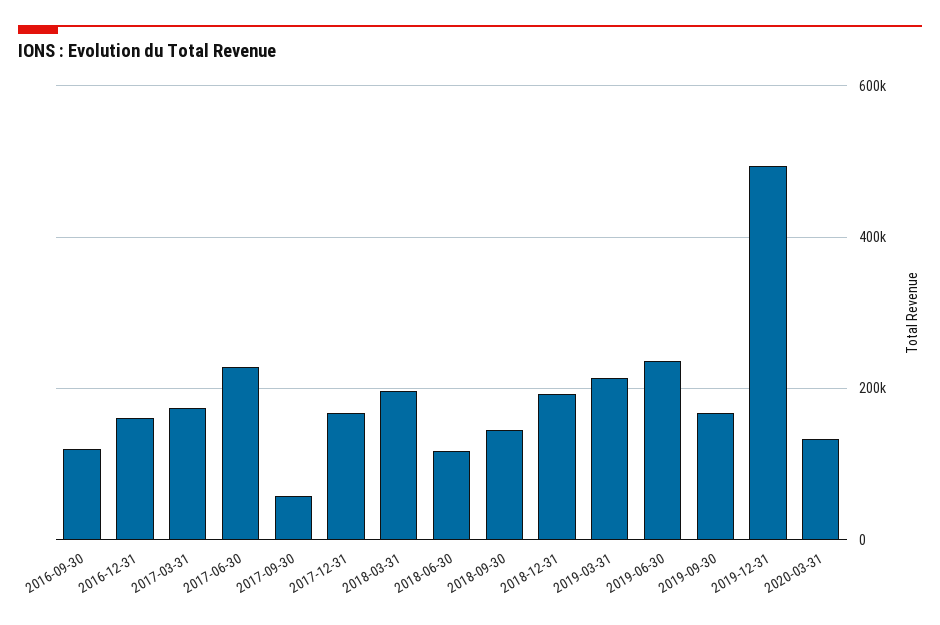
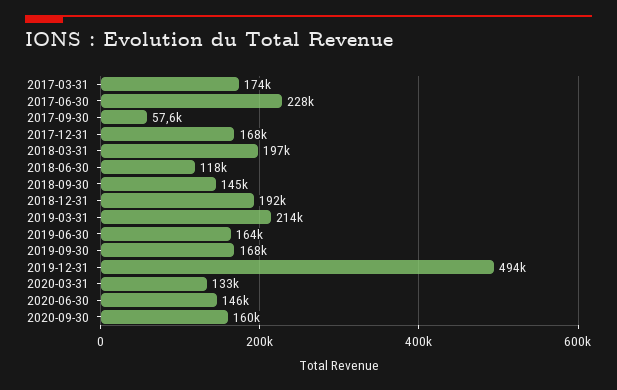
2016-09-30: 120000 -> none
2016-12-31: 160000 -> none
2019-06-30: 240000 -> 164000
2020-06-30: none -> 146000
2020-09-30: none -> 160000

